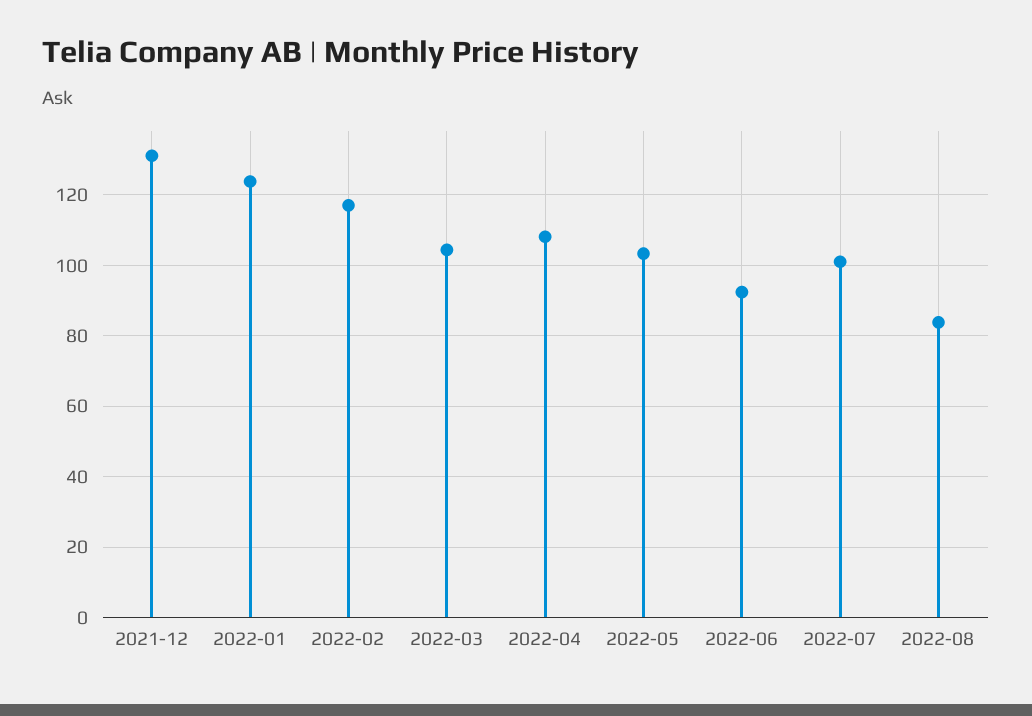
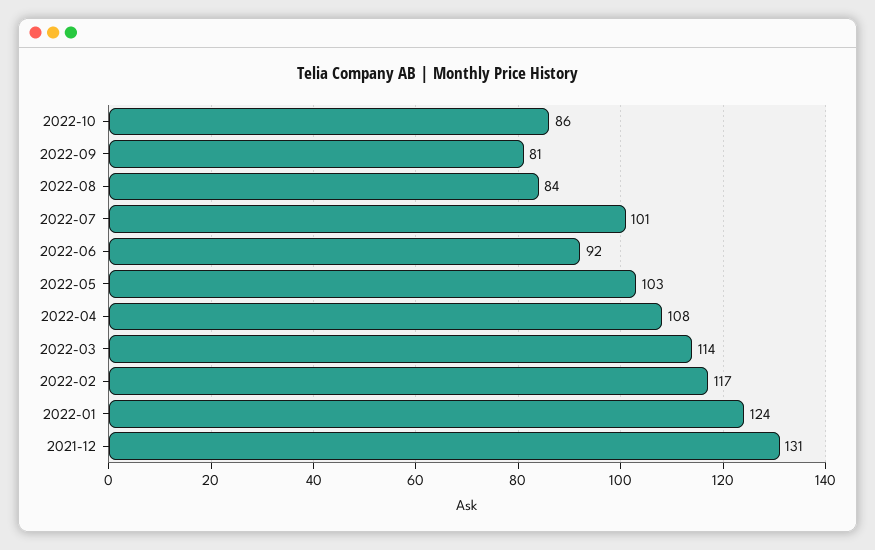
2022-03: 104 -> 114
2022-10: none -> 86
2022-09: none -> 81

